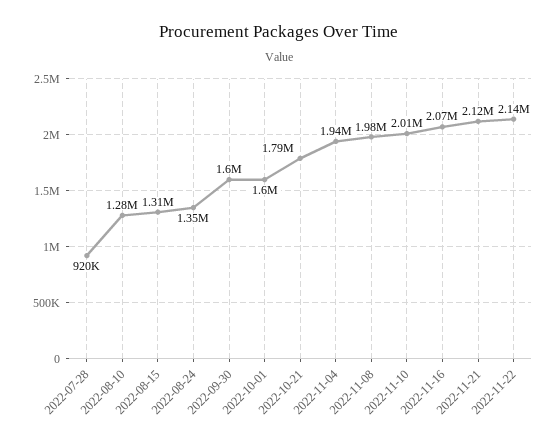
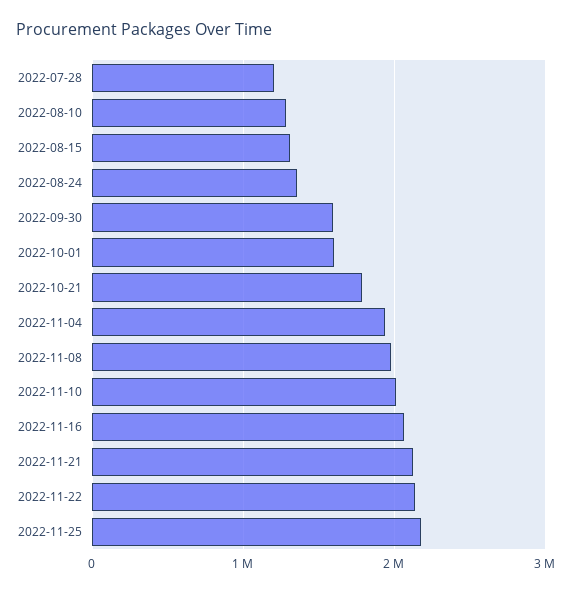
2022-07-28: 920000 -> 1200000
2022-11-25: none -> 2200000

